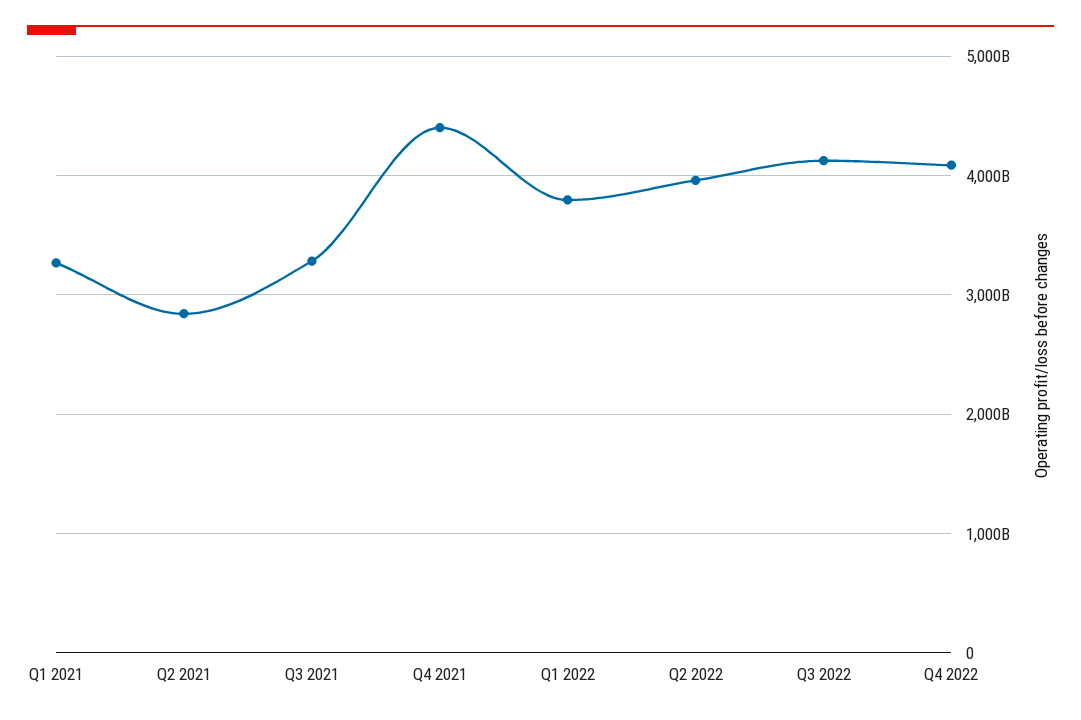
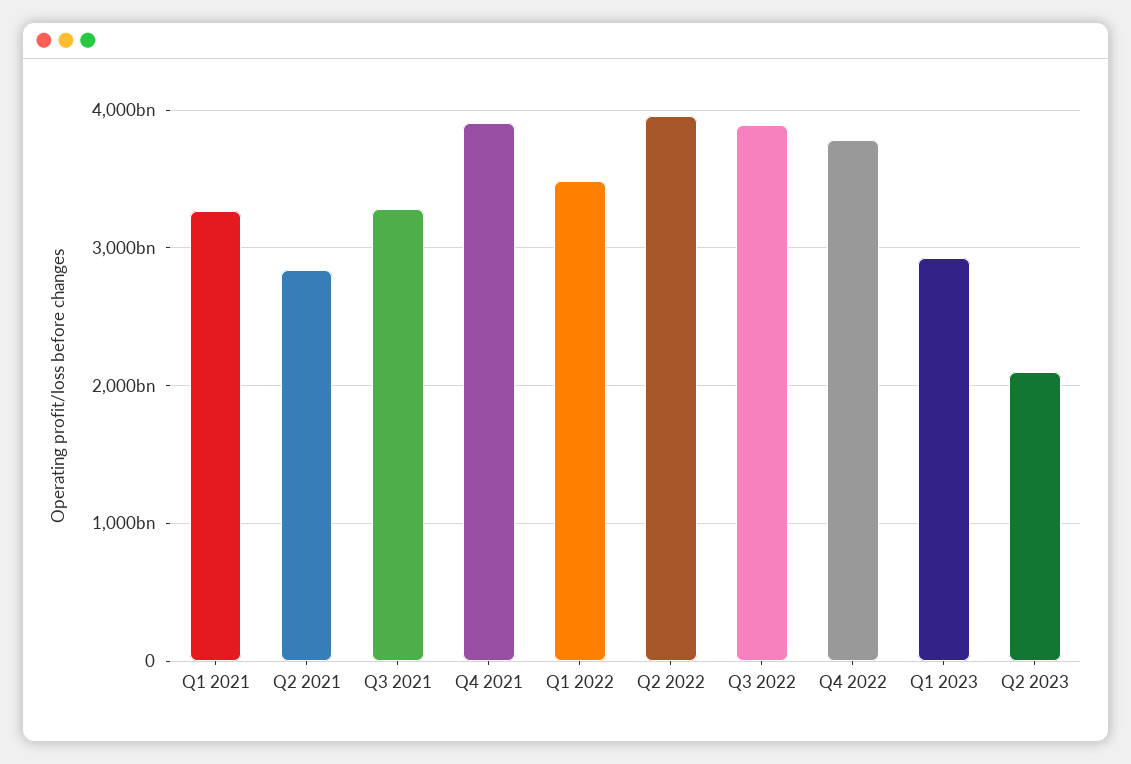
Q4 2021: 4400000000000 -> 3900000000000
Q1 2022: 3800000000000 -> 3500000000000
Q3 2022: 4100000000000 -> 3900000000000
Q4 2022: 4100000000000 -> 3800000000000
Q1 2023: none -> 2900000000000
Q2 2023: none -> 2100000000000

